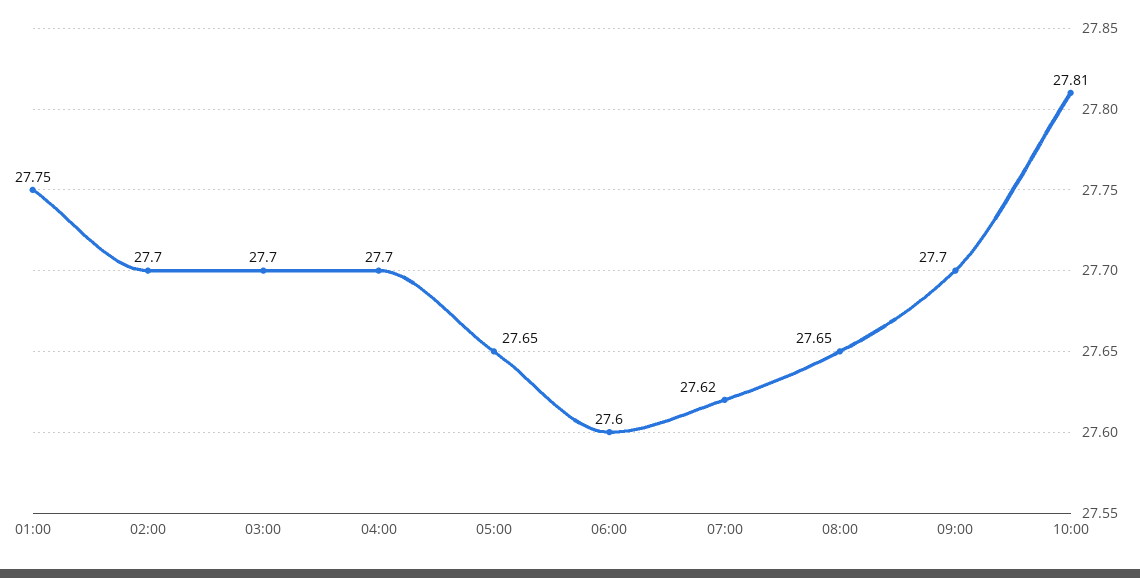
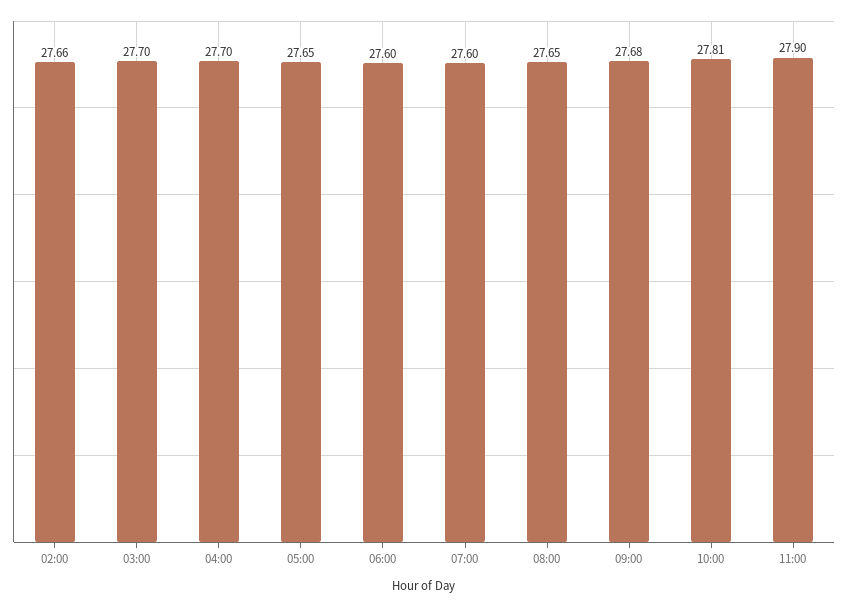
01:00: 27.75 -> none
02:00: 27.7 -> 27.66
07:00: 27.62 -> 27.6
09:00: 27.7 -> 27.68
11:00: none -> 27.9

